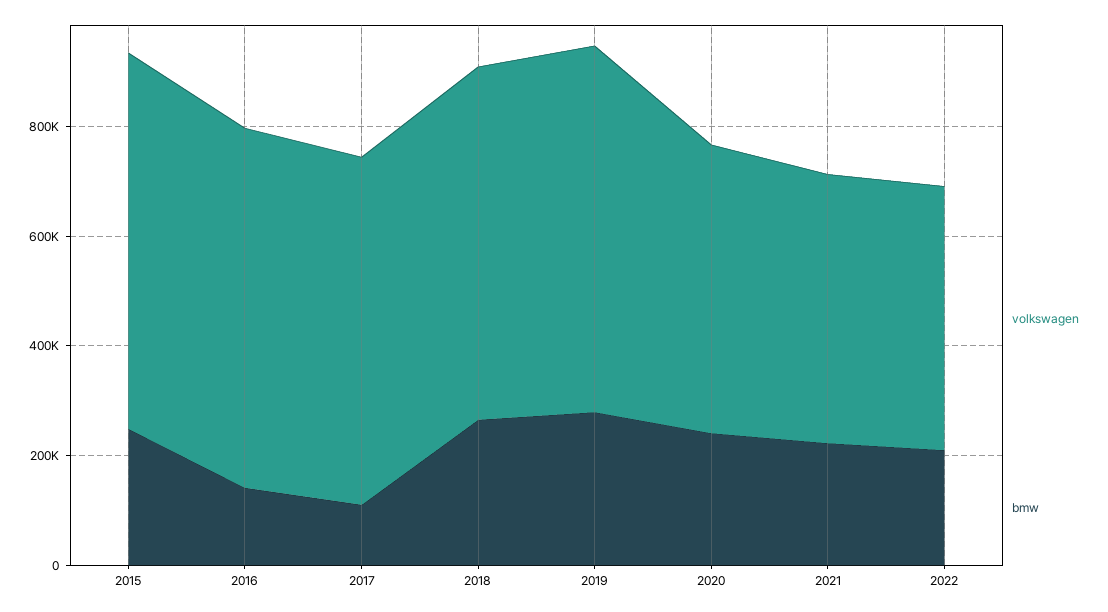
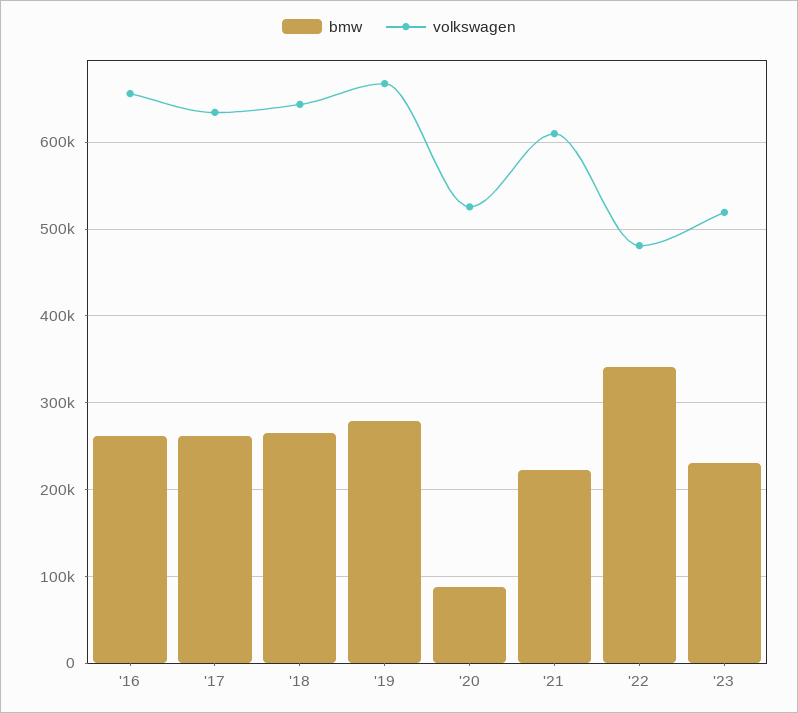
volkswagen, 2015: 700000 -> none
bmw, 2015: 250000 -> none
bmw, 2016: 150000 -> 260000
bmw, 2017: 100000 -> 260000
bmw, 2020: 250000 -> 90000
volkswagen, 2021: 500000 -> 610000
bmw, 2022: 200000 -> 340000
bmw, '23: none -> 230000
volkswagen, '23: none -> 520000

